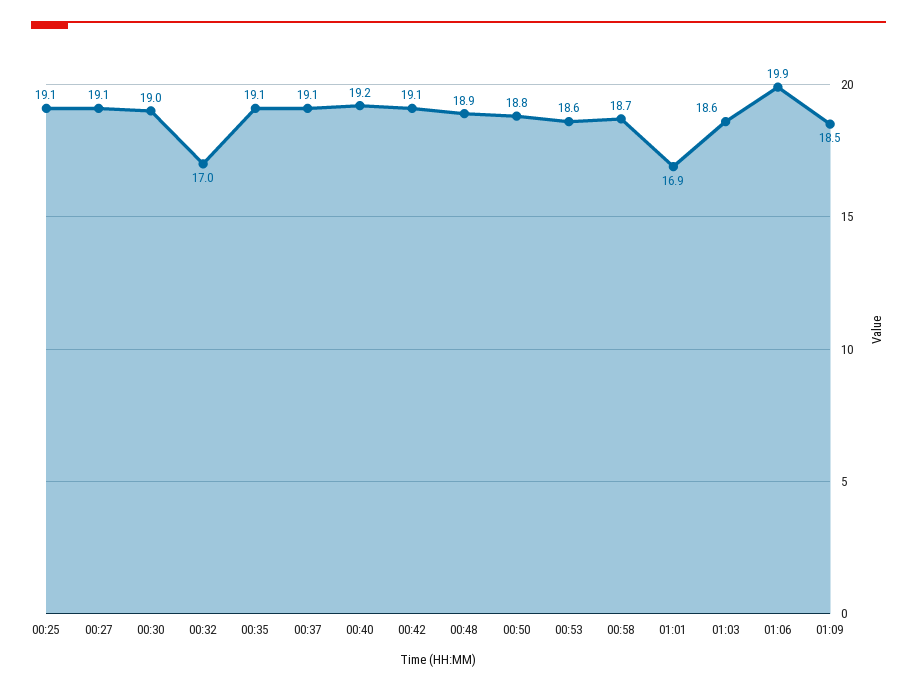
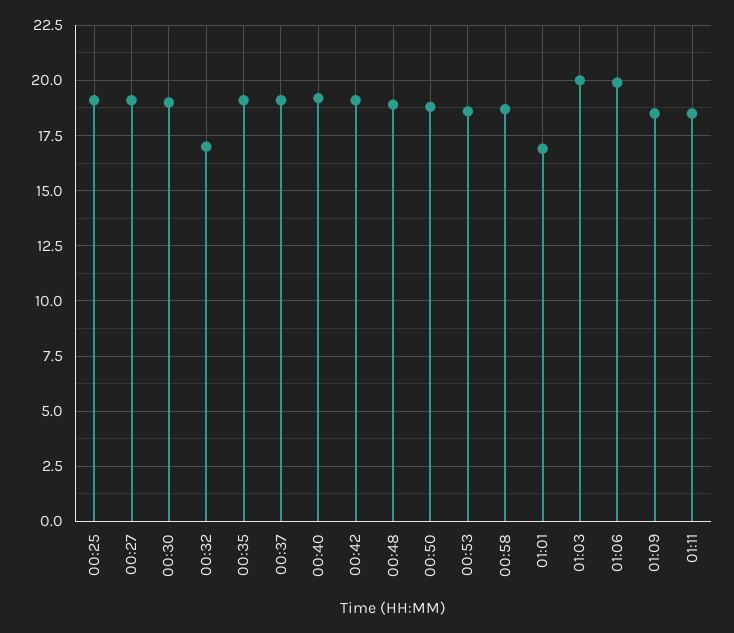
01:03: 18.6 -> 20
01:11: none -> 18.5

